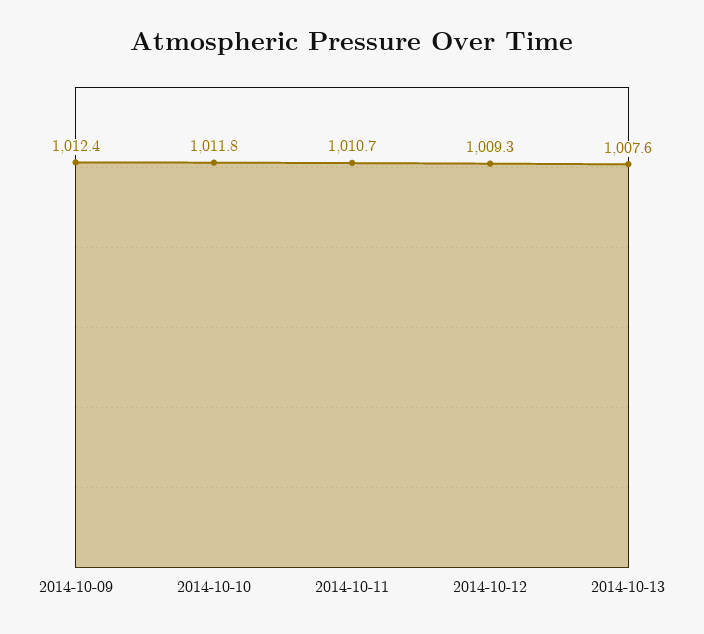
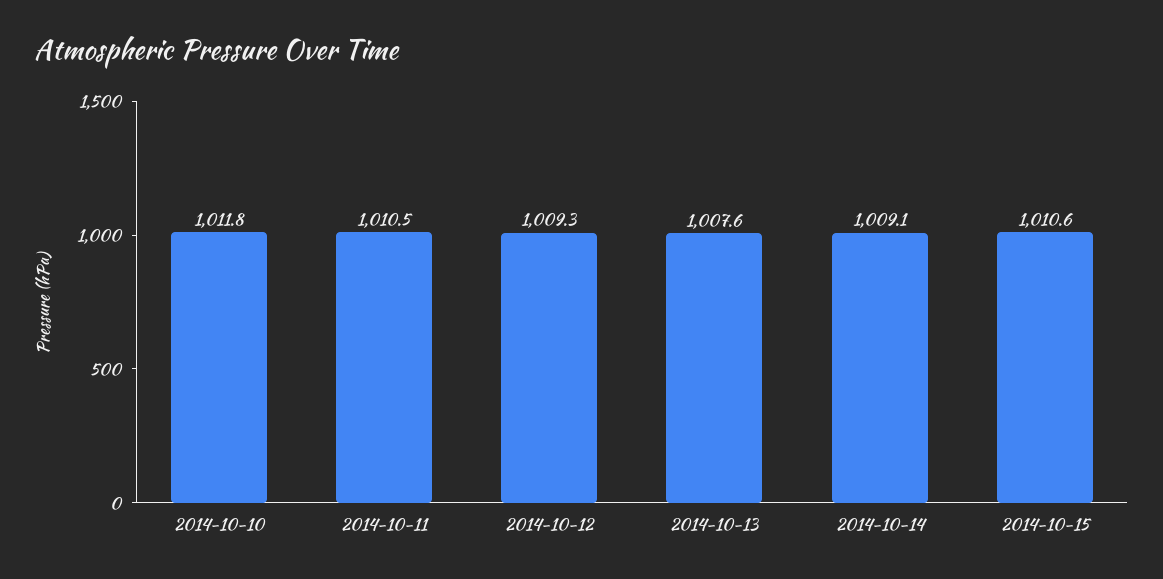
2014-10-09: 1012.4 -> none
2014-10-11: 1010.7 -> 1010.5
2014-10-14: none -> 1009.1
2014-10-15: none -> 1010.6

